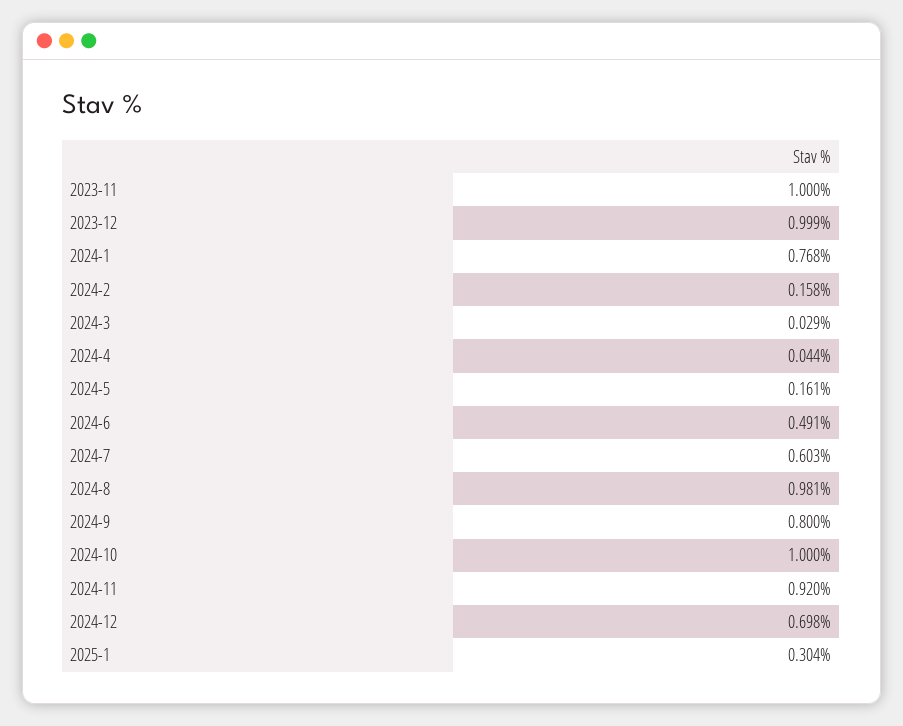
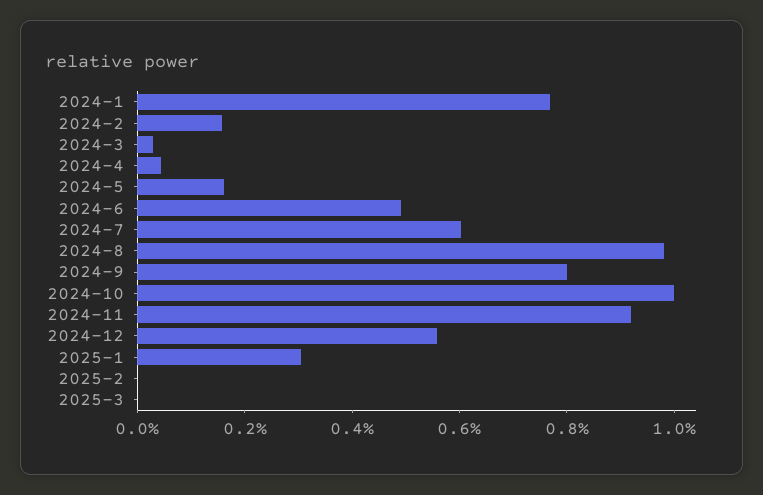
2023-11: 1 -> none
2023-12: 0.999 -> none
2024-12: 0.698 -> 0.55
2025-2: none -> 0
2025-3: none -> 0

